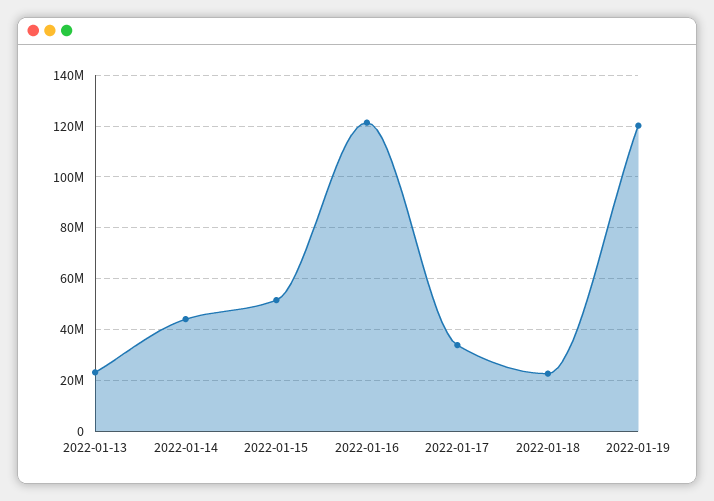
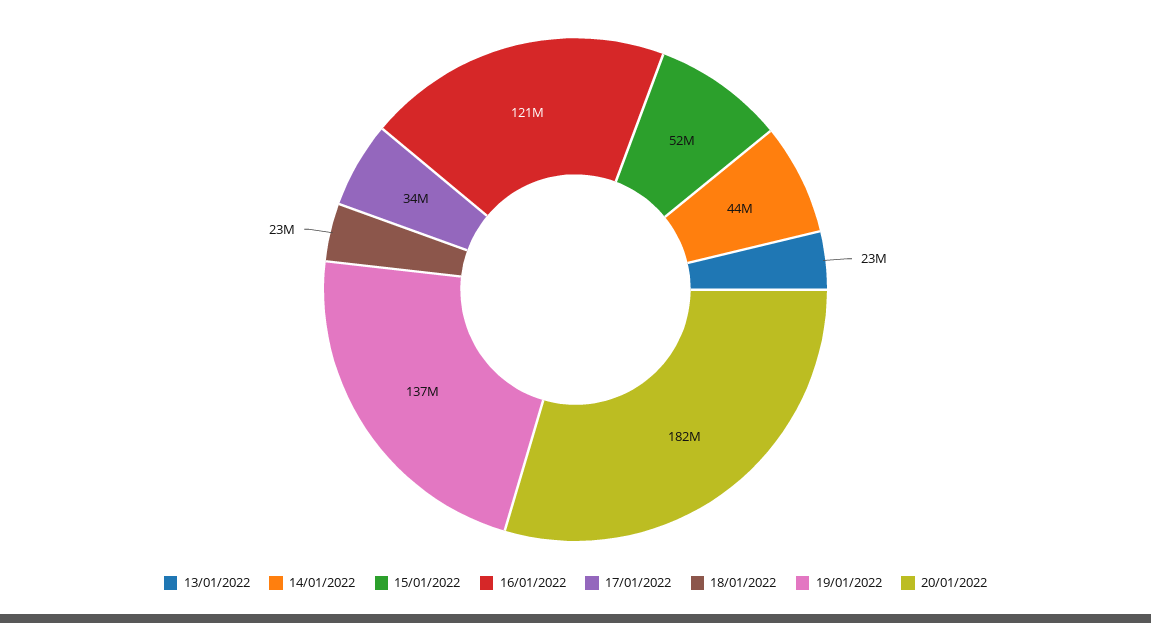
2022-01-19: 120000000 -> 137000000
20/01/2022: none -> 182000000

